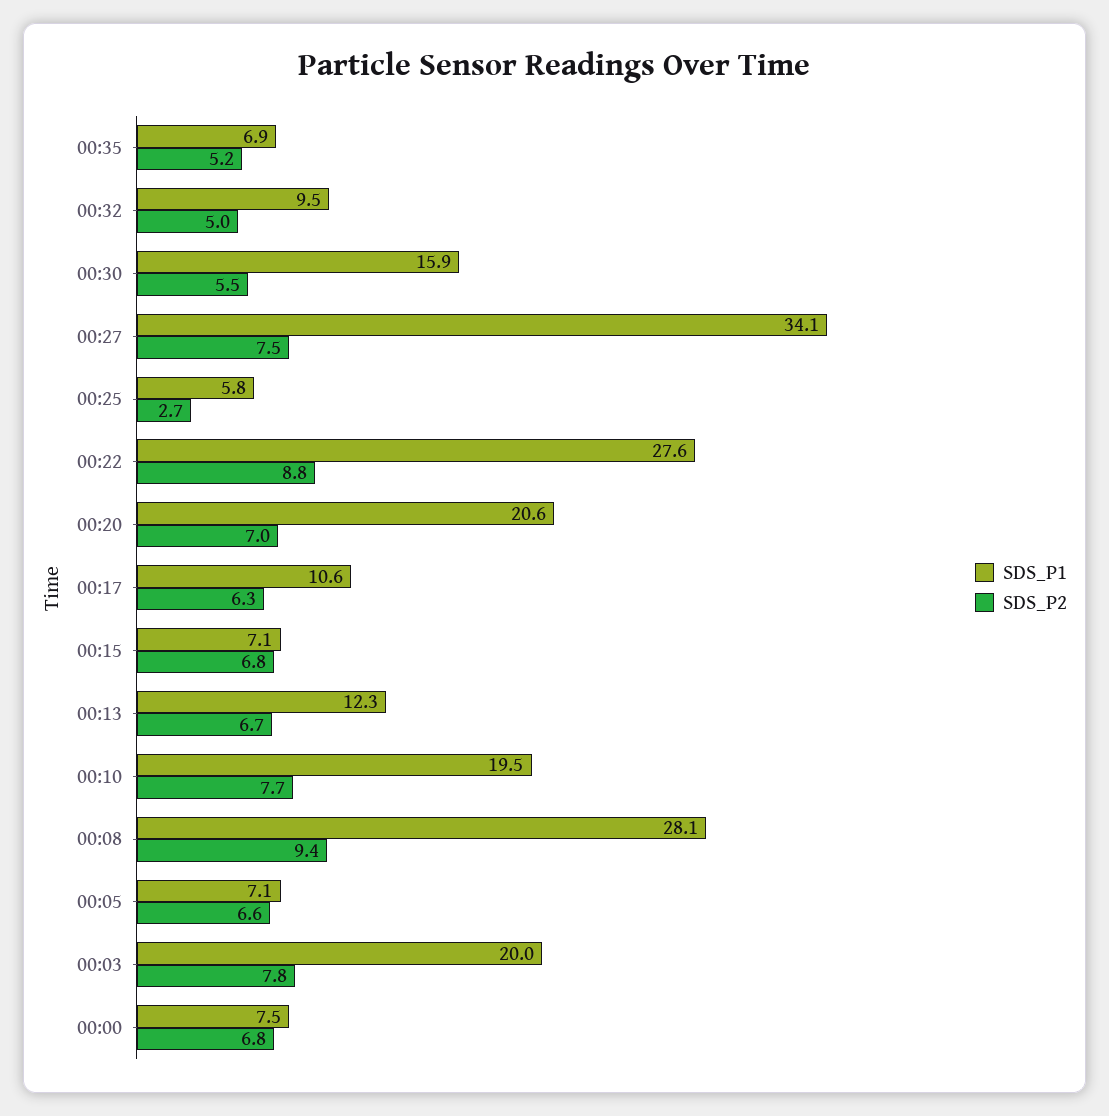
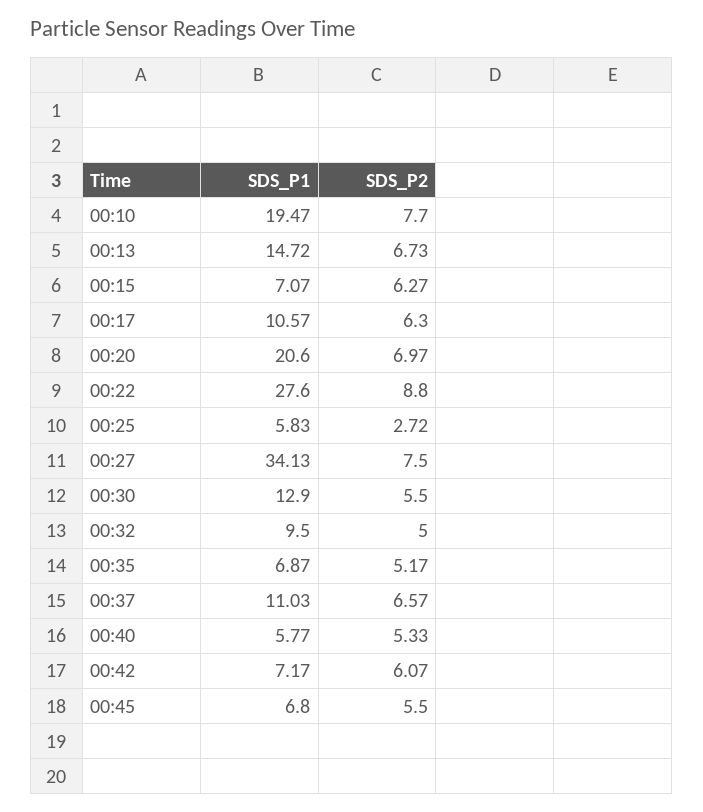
SDS_P1, 00:30: 15.9 -> 12.9
SDS_P2, 00:15: 6.8 -> 6.27
SDS_P1, 00:13: 12.3 -> 14.72
SDS_P1, 00:08: 28.1 -> none
SDS_P2, 00:08: 9.4 -> none
SDS_P1, 00:05: 7.1 -> none
SDS_P2, 00:05: 6.6 -> none
SDS_P1, 00:03: 20 -> none
SDS_P2, 00:03: 7.8 -> none
SDS_P1, 00:00: 7.5 -> none
SDS_P2, 00:00: 6.8 -> none
SDS_P1, 00:37: none -> 11.03
SDS_P2, 00:37: none -> 6.57
SDS_P1, 00:40: none -> 5.77
SDS_P2, 00:40: none -> 5.33
SDS_P1, 00:42: none -> 7.17
SDS_P2, 00:42: none -> 6.07
SDS_P1, 00:45: none -> 6.8
SDS_P2, 00:45: none -> 5.5

